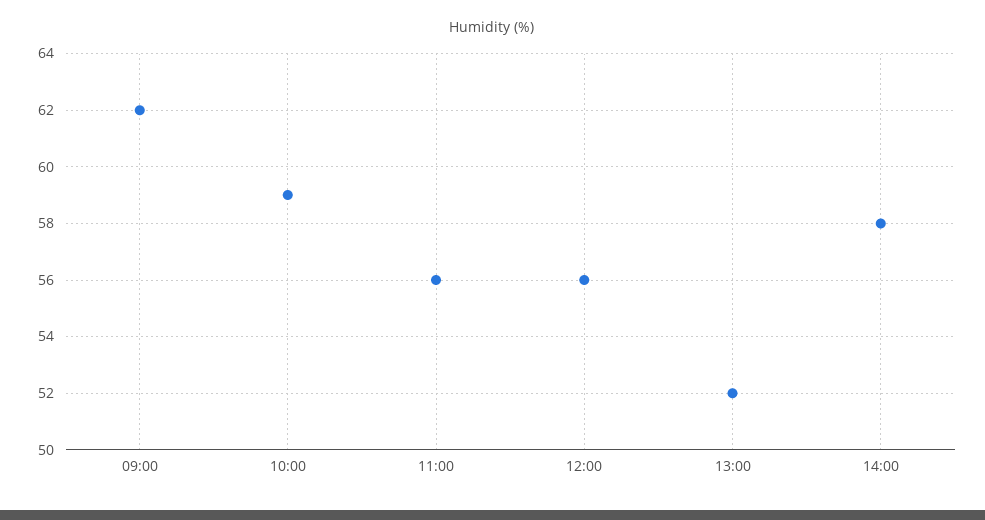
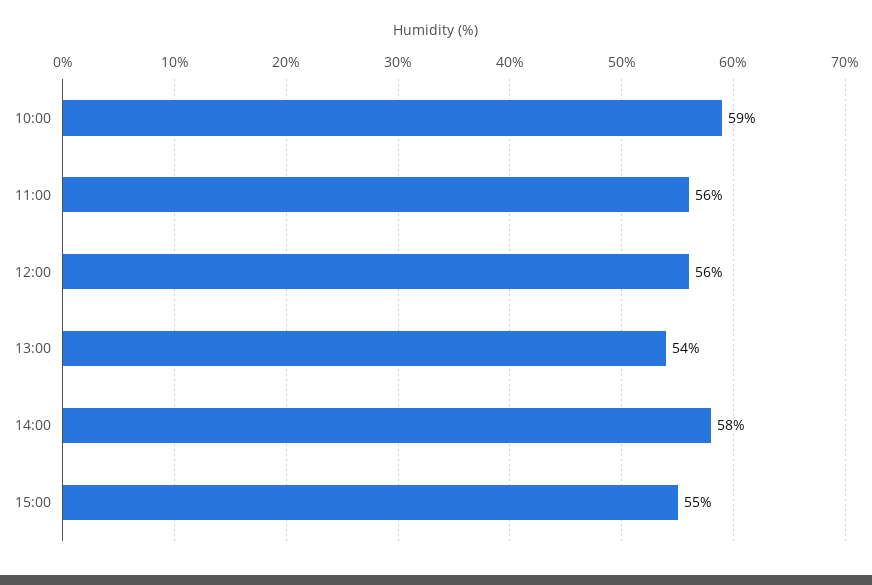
09:00: 62 -> none
13:00: 52 -> 54
15:00: none -> 55

